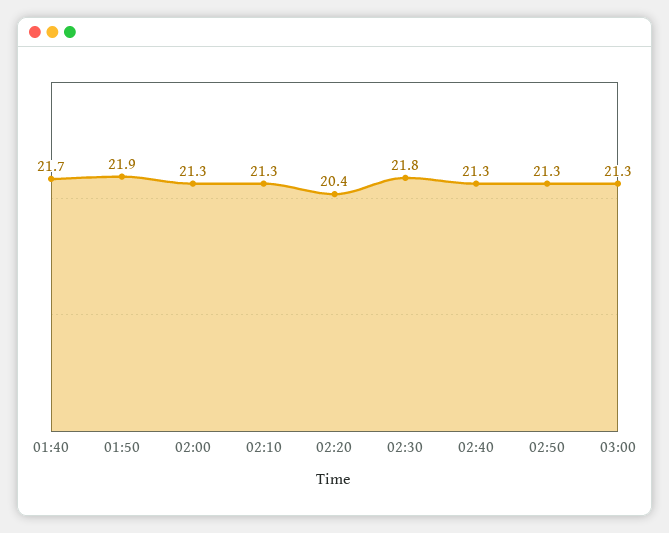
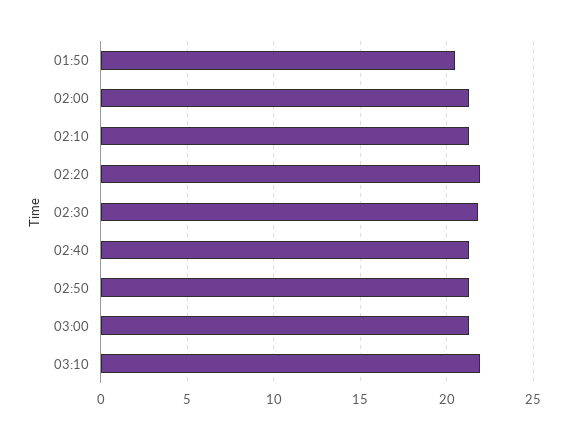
01:40: 21.7 -> none
01:50: 21.9 -> 20.5
02:20: 20.4 -> 22
03:10: none -> 22

